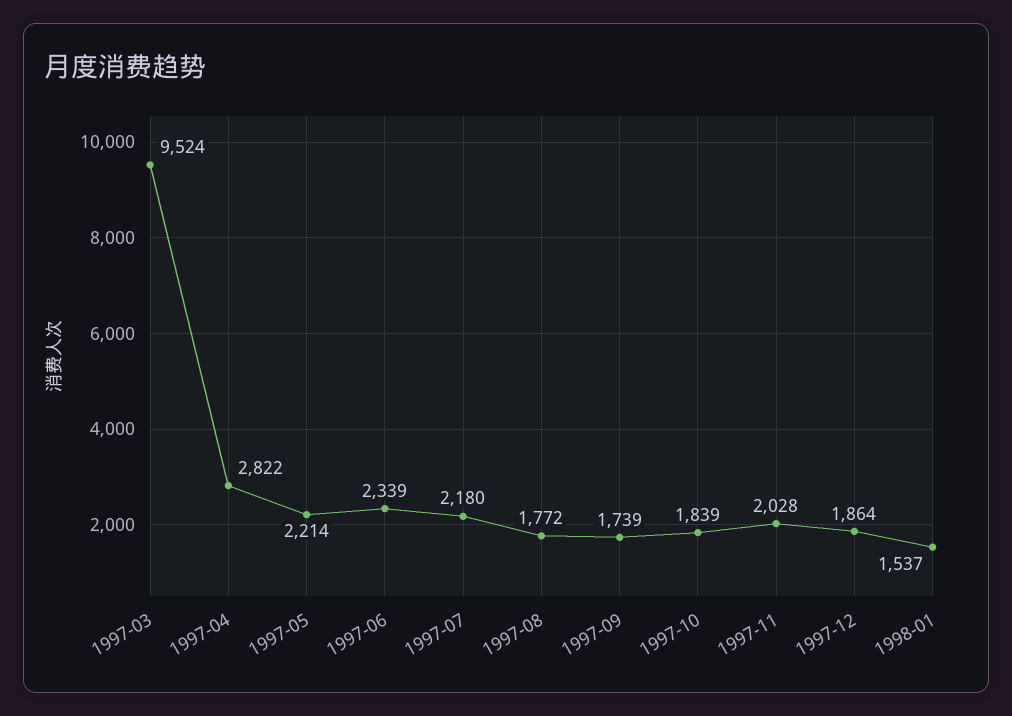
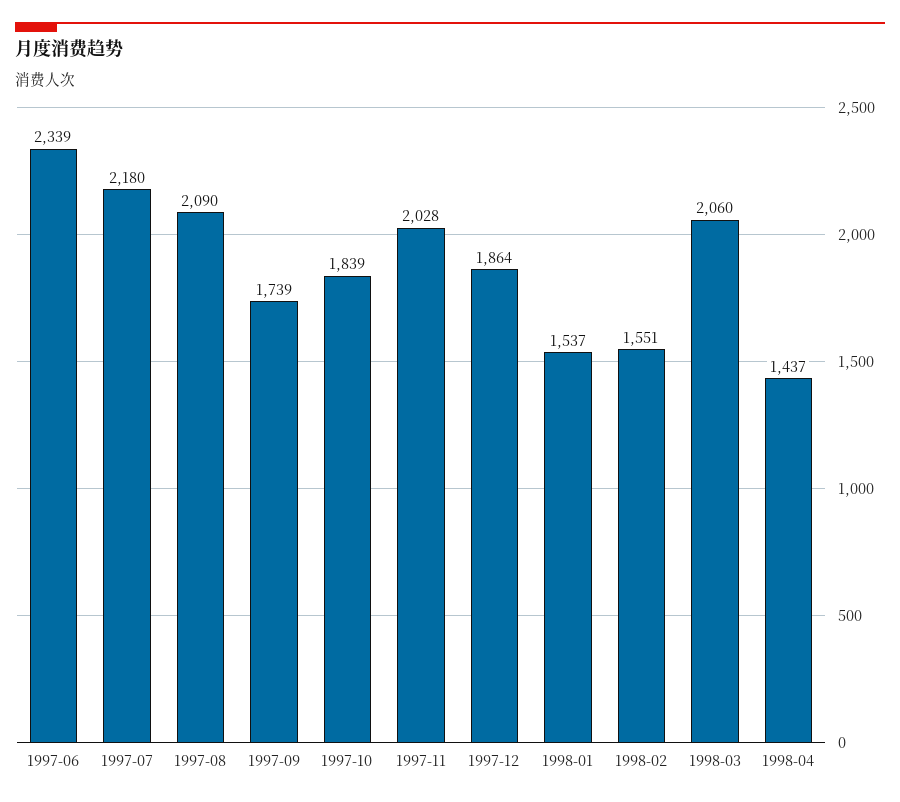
1997-03: 9524 -> none
1997-04: 2822 -> none
1997-05: 2214 -> none
1997-08: 1772 -> 2090
1998-02: none -> 1551
1998-03: none -> 2060
1998-04: none -> 1437

